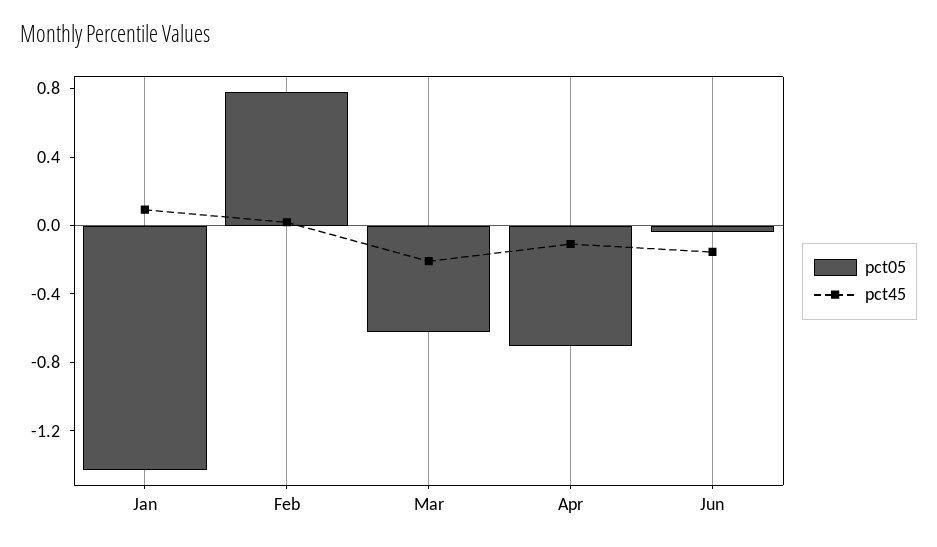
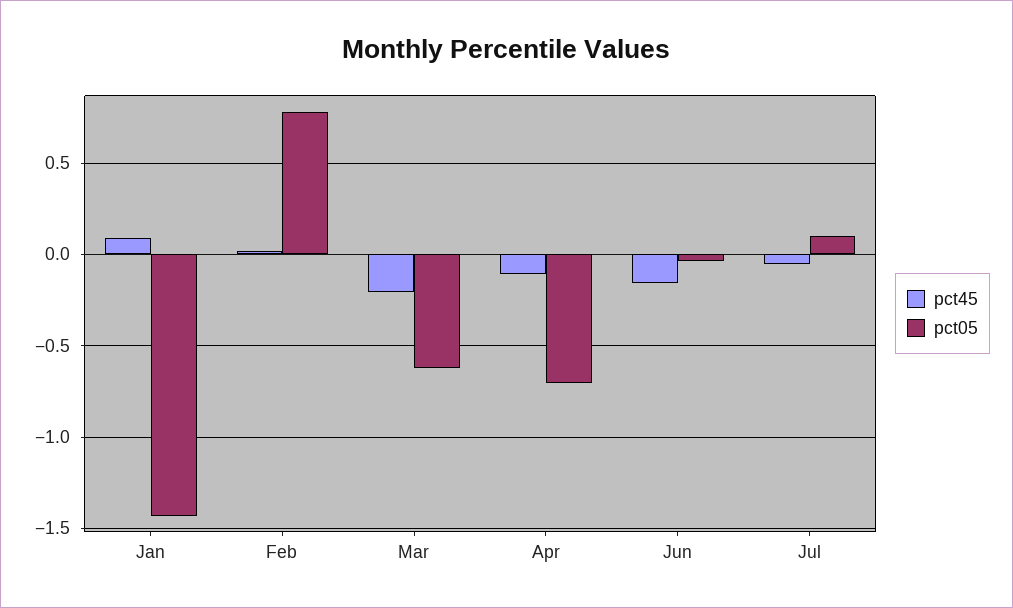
pct45, Jul: none -> -0.05
pct05, Jul: none -> 0.1

